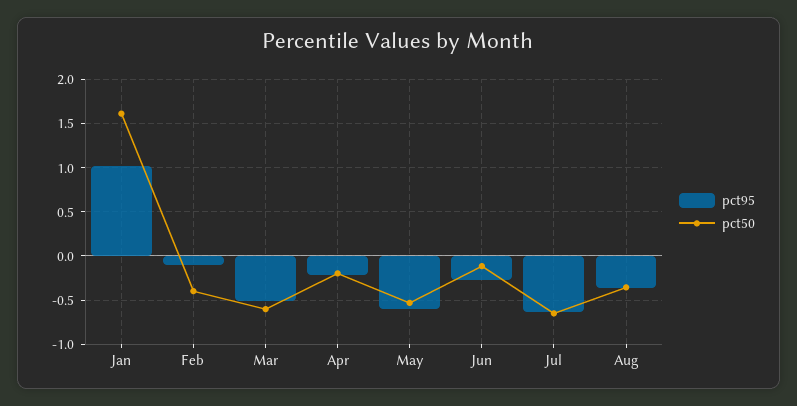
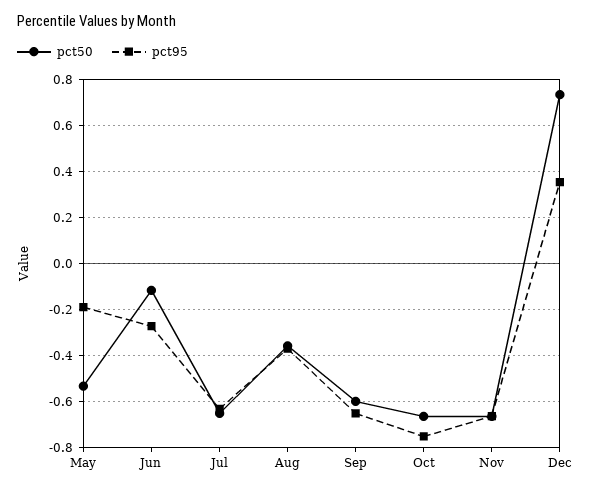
pct95, Jan: 1 -> none
pct50, Jan: 1.6 -> none
pct95, Feb: -0.1 -> none
pct50, Feb: -0.4 -> none
pct95, Mar: -0.5 -> none
pct50, Mar: -0.6 -> none
pct95, Apr: -0.2 -> none
pct50, Apr: -0.2 -> none
pct95, May: -0.6 -> -0.2
pct50, Sep: none -> -0.6
pct95, Sep: none -> -0.65
pct50, Oct: none -> -0.65
pct95, Oct: none -> -0.75
pct50, Nov: none -> -0.65
pct95, Nov: none -> -0.65
pct50, Dec: none -> 0.75
pct95, Dec: none -> 0.35

